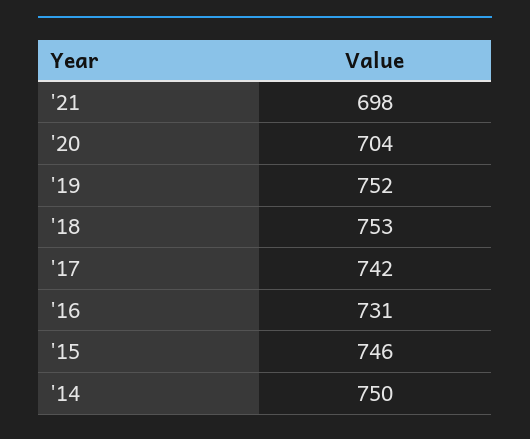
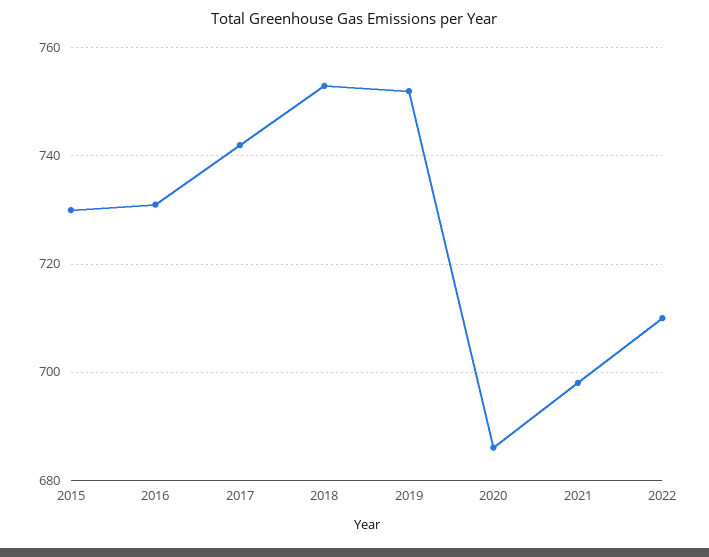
'20: 704 -> 685
'15: 746 -> 730
'14: 750 -> none
2022: none -> 710

